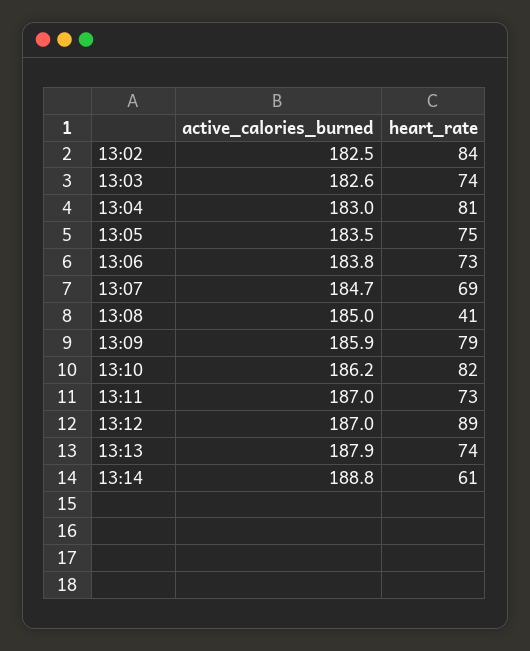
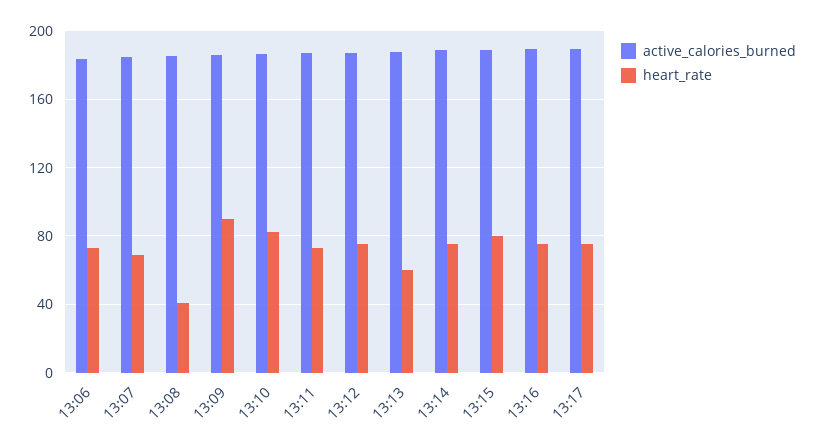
active_calories_burned, 13:02: 182.5 -> none
heart_rate, 13:02: 84 -> none
active_calories_burned, 13:03: 182.6 -> none
heart_rate, 13:03: 74 -> none
active_calories_burned, 13:04: 183 -> none
heart_rate, 13:04: 81 -> none
active_calories_burned, 13:05: 183.5 -> none
heart_rate, 13:05: 75 -> none
heart_rate, 13:09: 79 -> 90
heart_rate, 13:12: 89 -> 75
heart_rate, 13:13: 74 -> 60
heart_rate, 13:14: 61 -> 75
active_calories_burned, 13:15: none -> 190
heart_rate, 13:15: none -> 80
active_calories_burned, 13:16: none -> 190
heart_rate, 13:16: none -> 75
active_calories_burned, 13:17: none -> 190
heart_rate, 13:17: none -> 75

